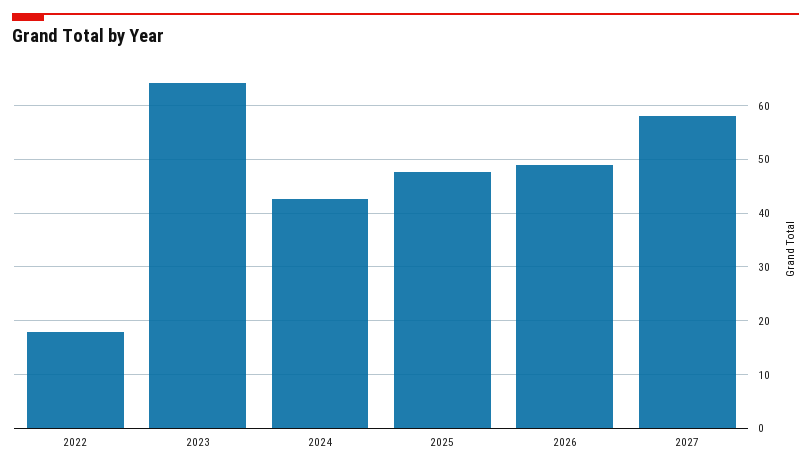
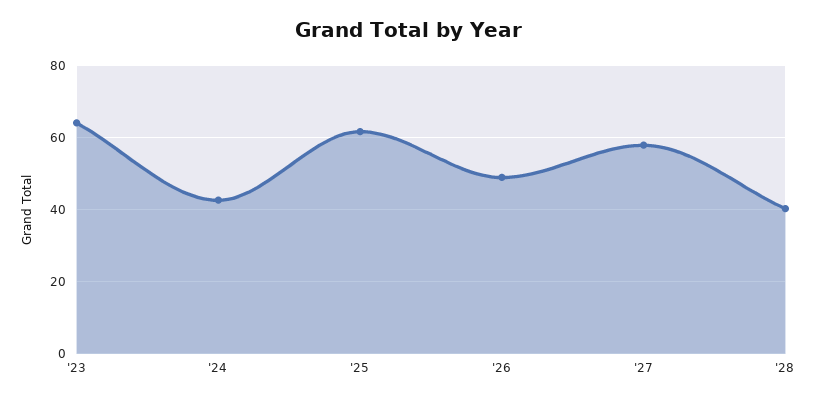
2022: 18 -> none
2025: 48 -> 62
'28: none -> 40

